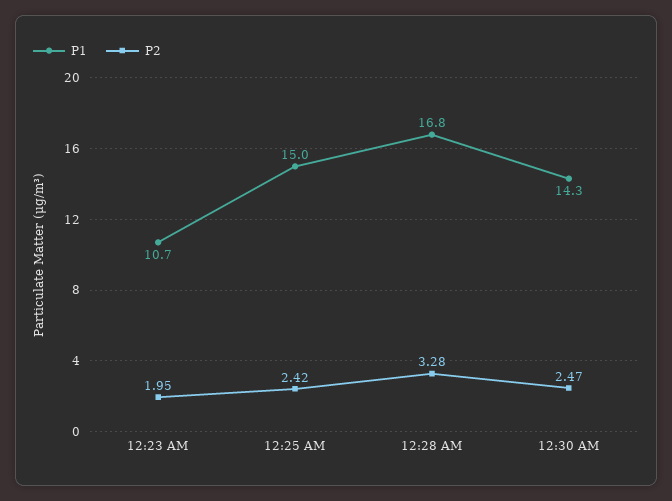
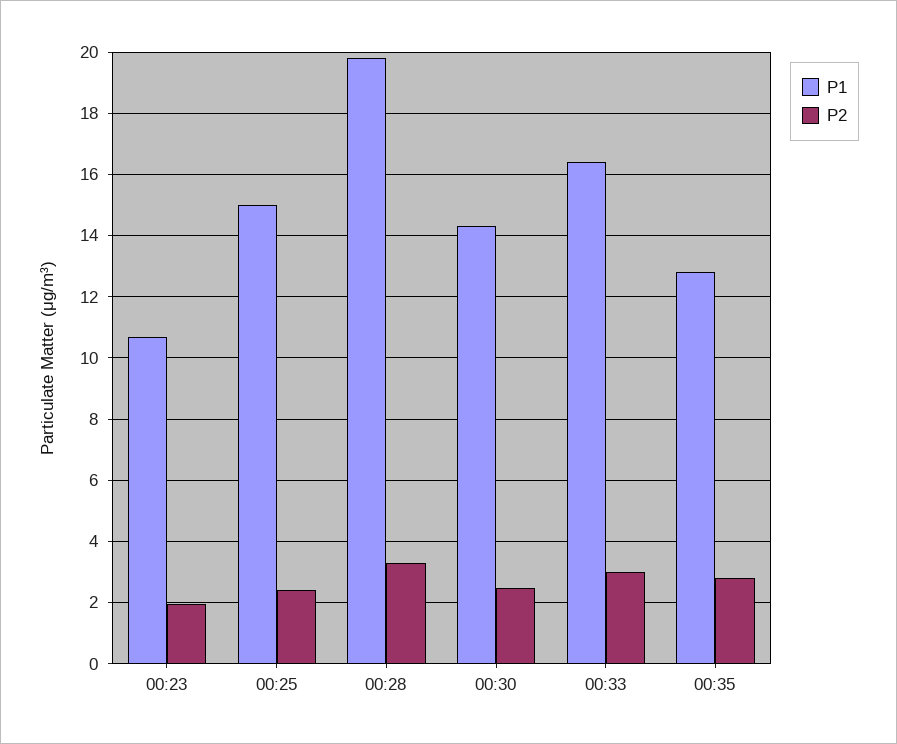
P1, 12:28 AM: 16.8 -> 19.8
P1, 00:33: none -> 16.4
P2, 00:33: none -> 3
P1, 00:35: none -> 12.8
P2, 00:35: none -> 2.8

